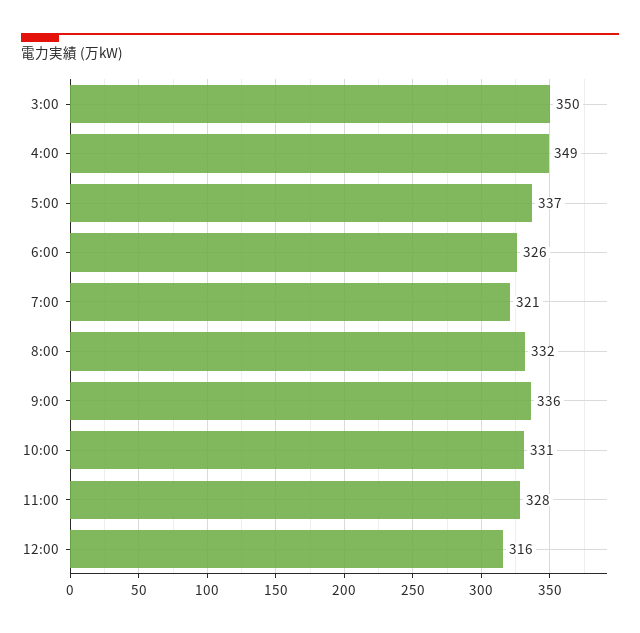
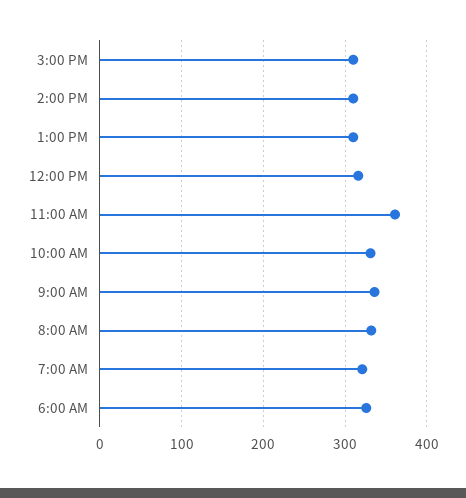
3:00: 350 -> none
4:00: 349 -> none
5:00: 337 -> none
11:00: 328 -> 360
3:00 PM: none -> 310
2:00 PM: none -> 310
1:00 PM: none -> 310

